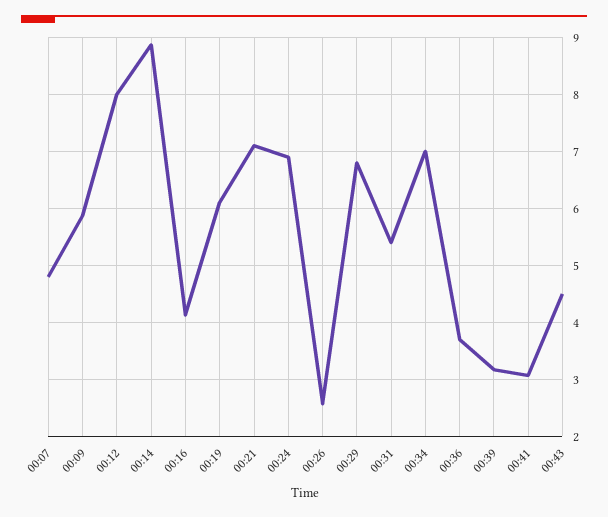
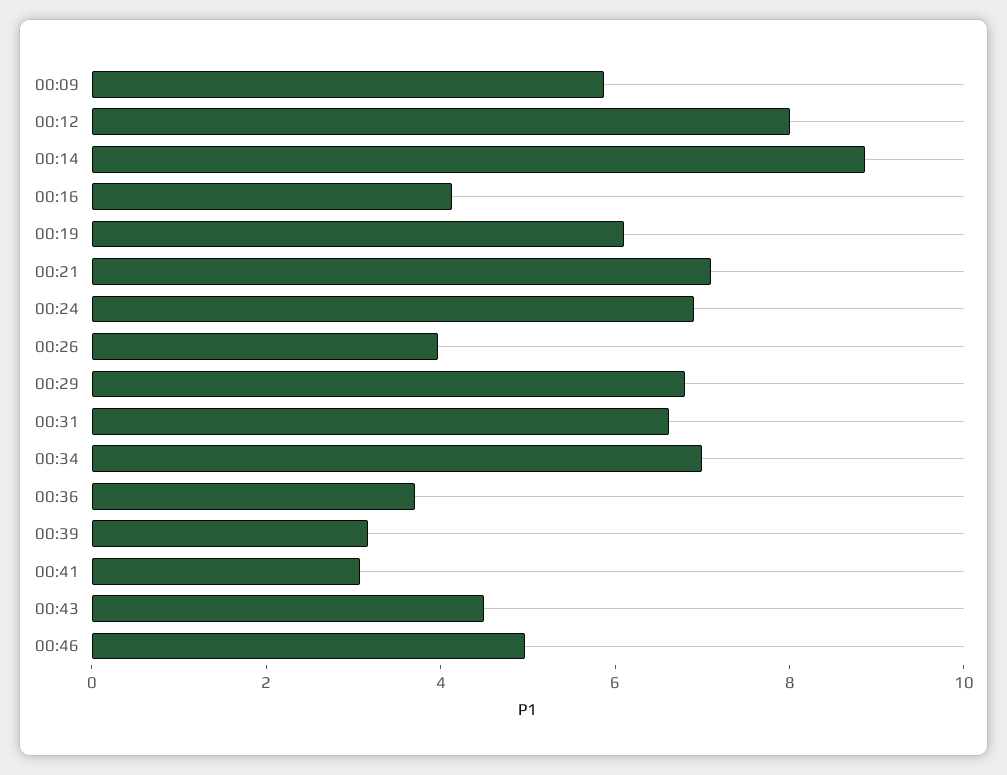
00:07: 4.8 -> none
00:26: 2.6 -> 4
00:31: 5.4 -> 6.5
00:46: none -> 5

